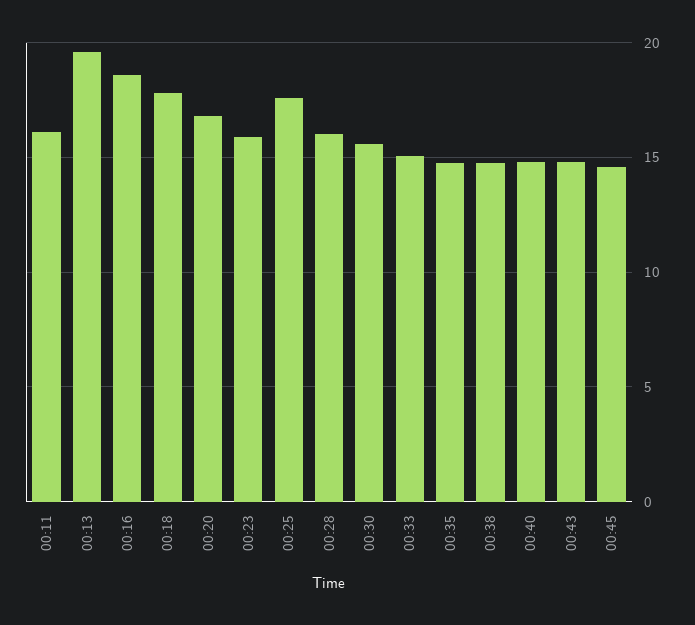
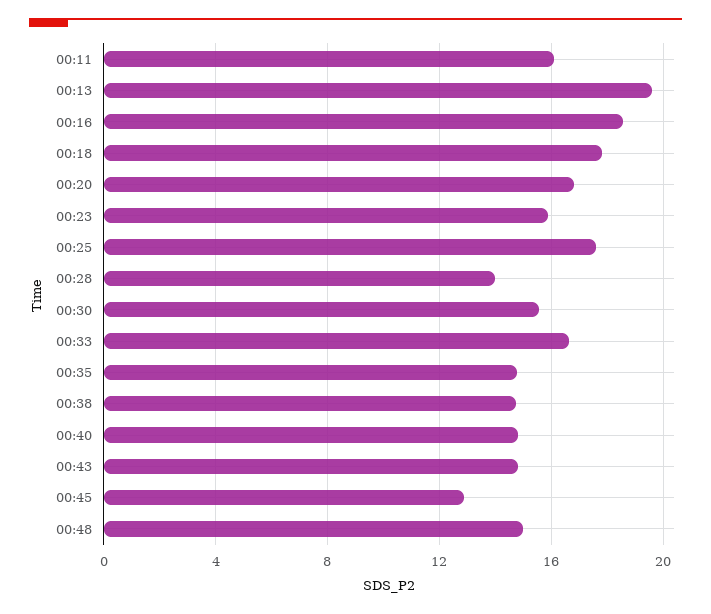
00:28: 16 -> 14
00:33: 15 -> 16.5
00:45: 14.5 -> 13
00:48: none -> 15

